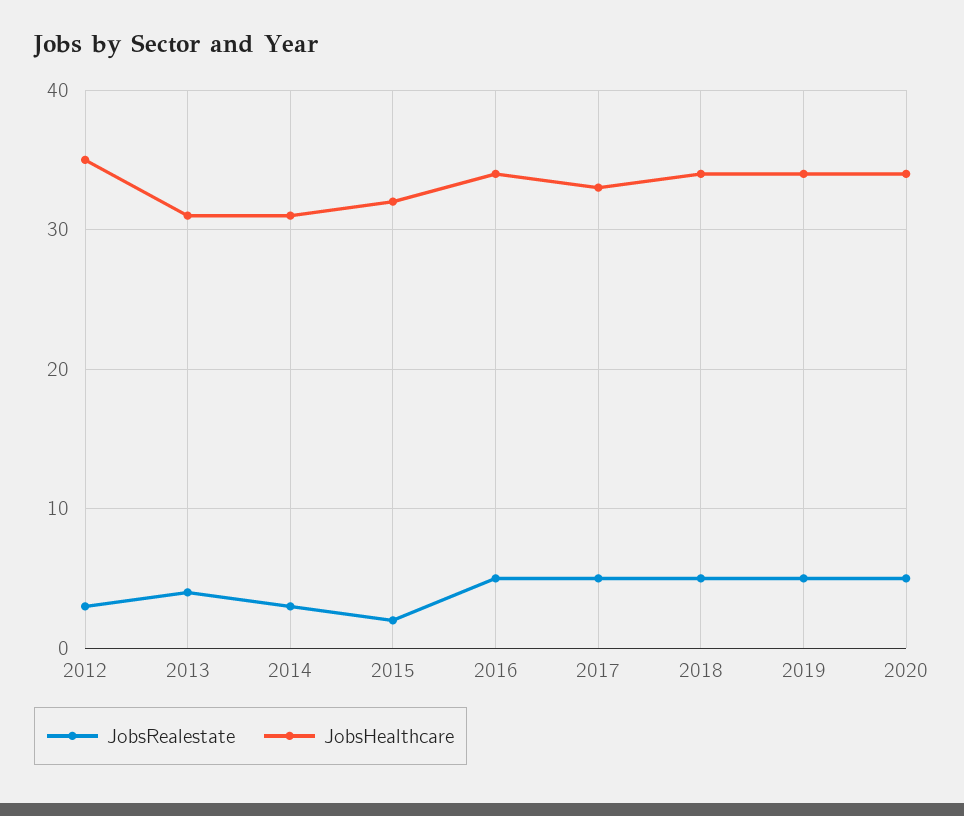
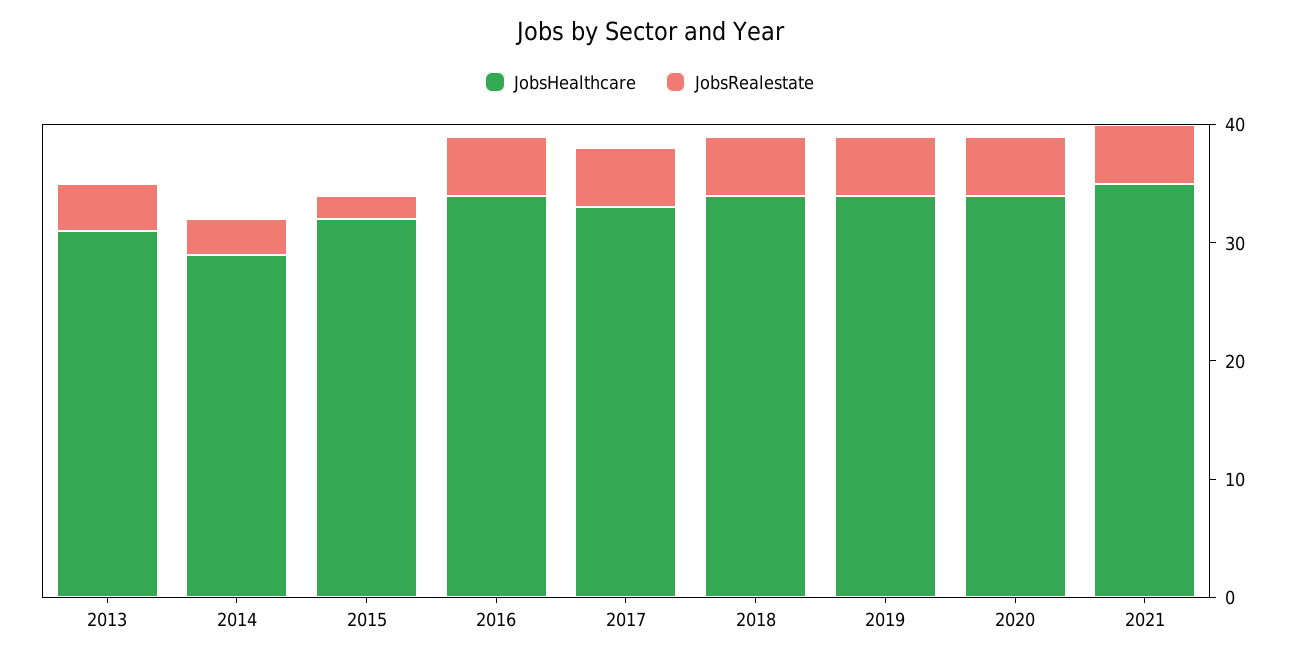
JobsRealestate, 2012: 3 -> none
JobsHealthcare, 2012: 35 -> none
JobsHealthcare, 2014: 31 -> 29
JobsHealthcare, 2021: none -> 35
JobsRealestate, 2021: none -> 5

